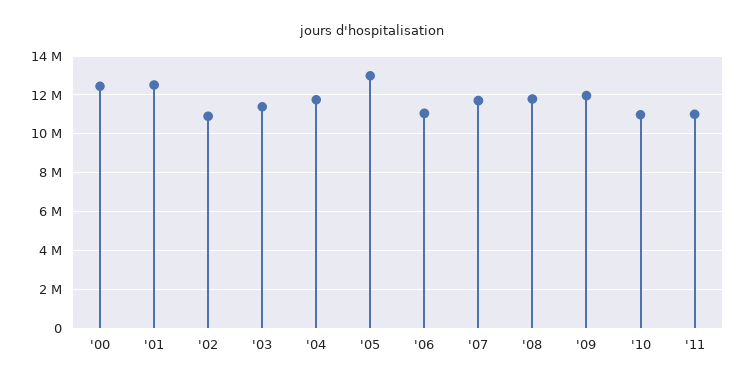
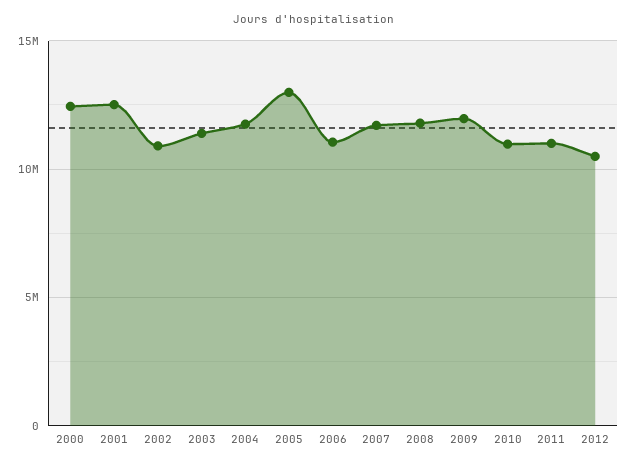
2012: none -> 10500000

